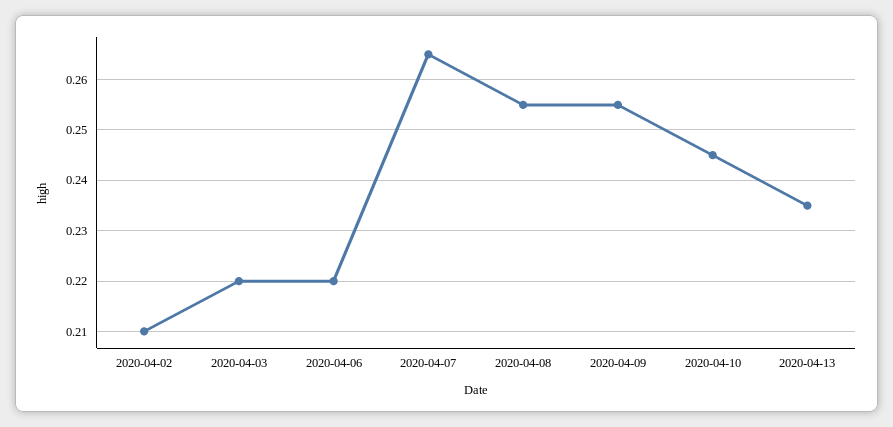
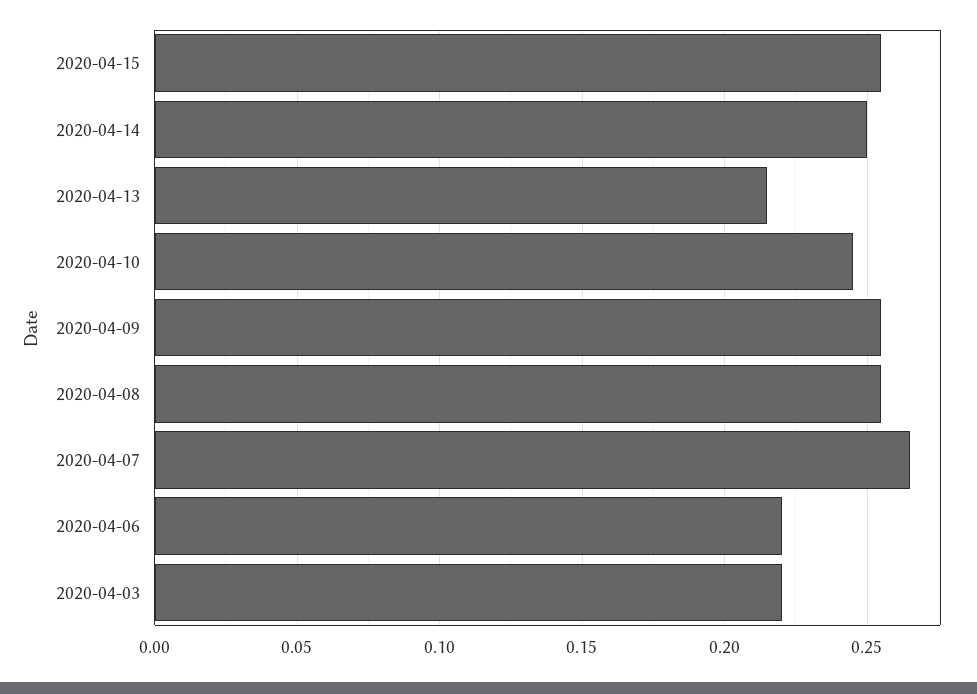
2020-04-02: 0.21 -> none
2020-04-13: 0.235 -> 0.215
2020-04-15: none -> 0.255
2020-04-14: none -> 0.25

